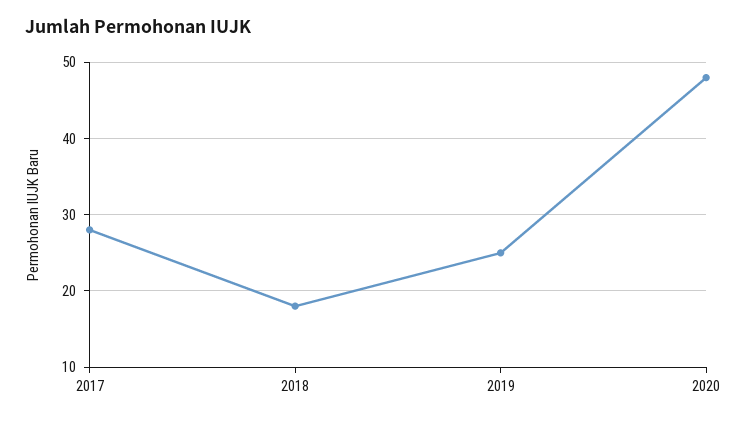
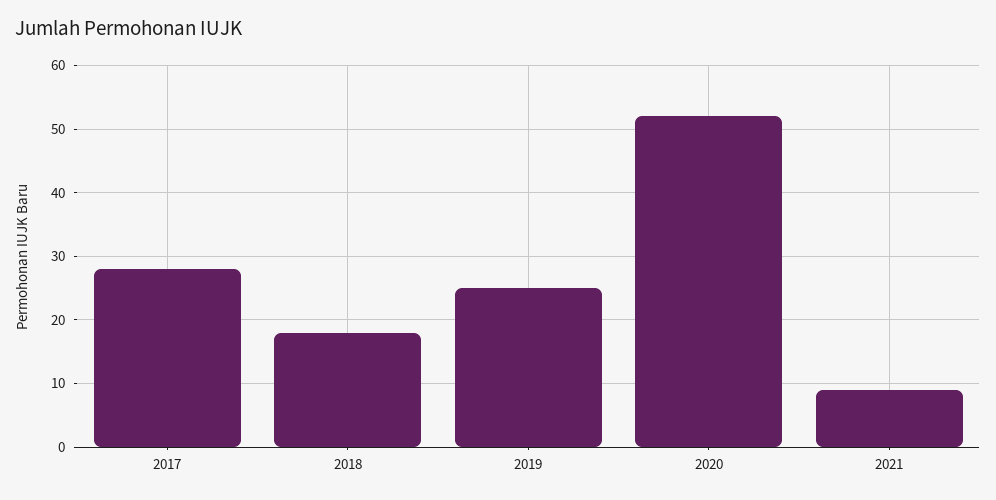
2020: 48 -> 52
2021: none -> 9

